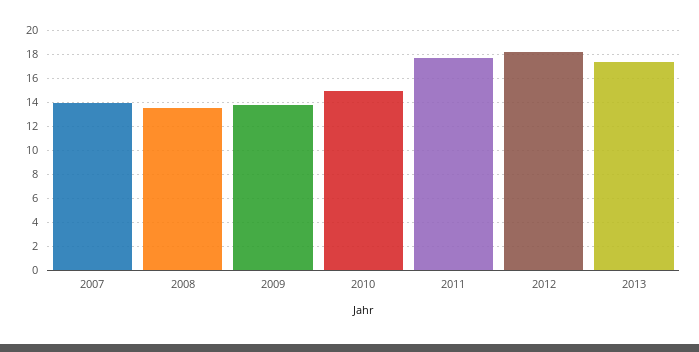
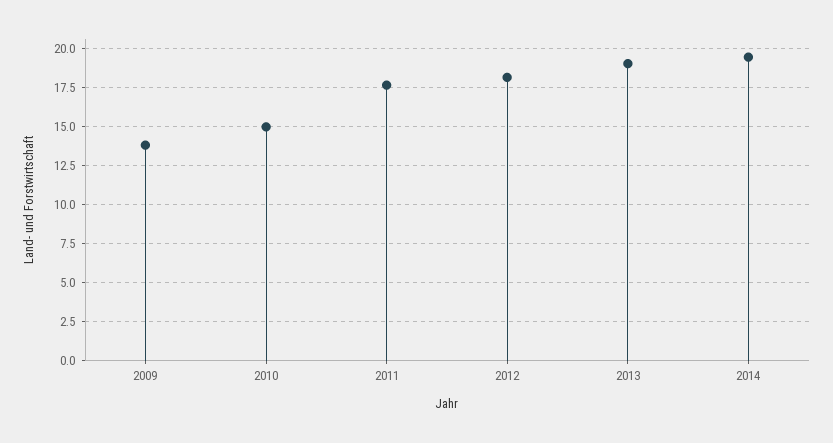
2007: 14 -> none
2008: 13.5 -> none
2013: 17.5 -> 19
2014: none -> 19.5

